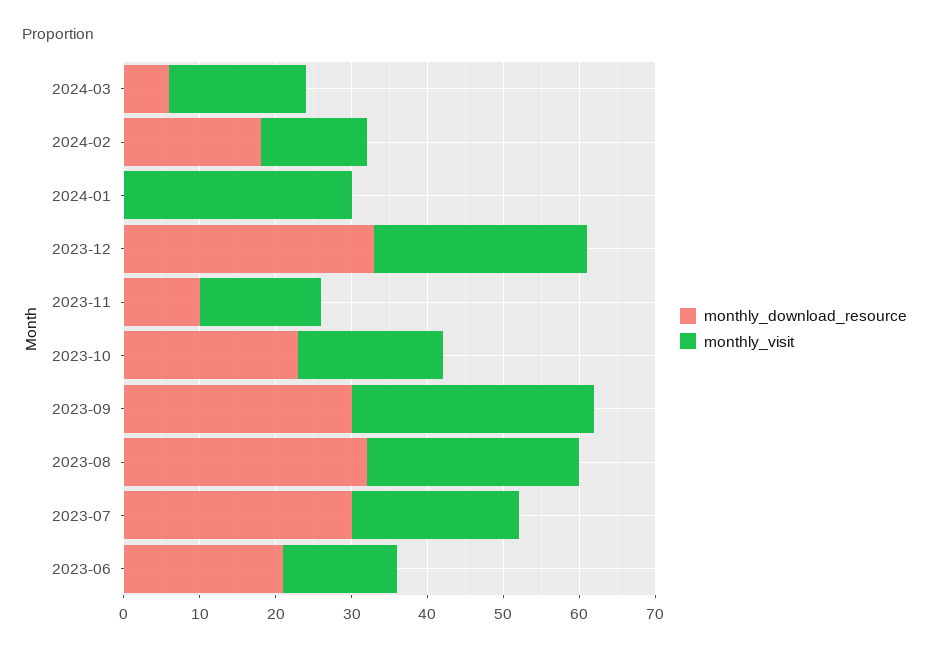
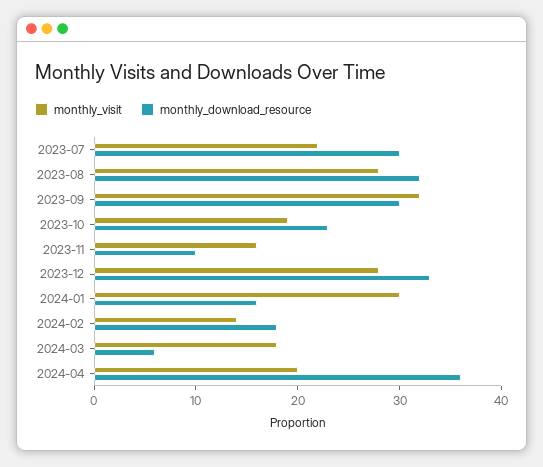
monthly_download_resource, 2024-01: 0 -> 16
monthly_download_resource, 2023-06: 20 -> none
monthly_visit, 2023-06: 15 -> none
monthly_visit, 2024-04: none -> 20
monthly_download_resource, 2024-04: none -> 36

